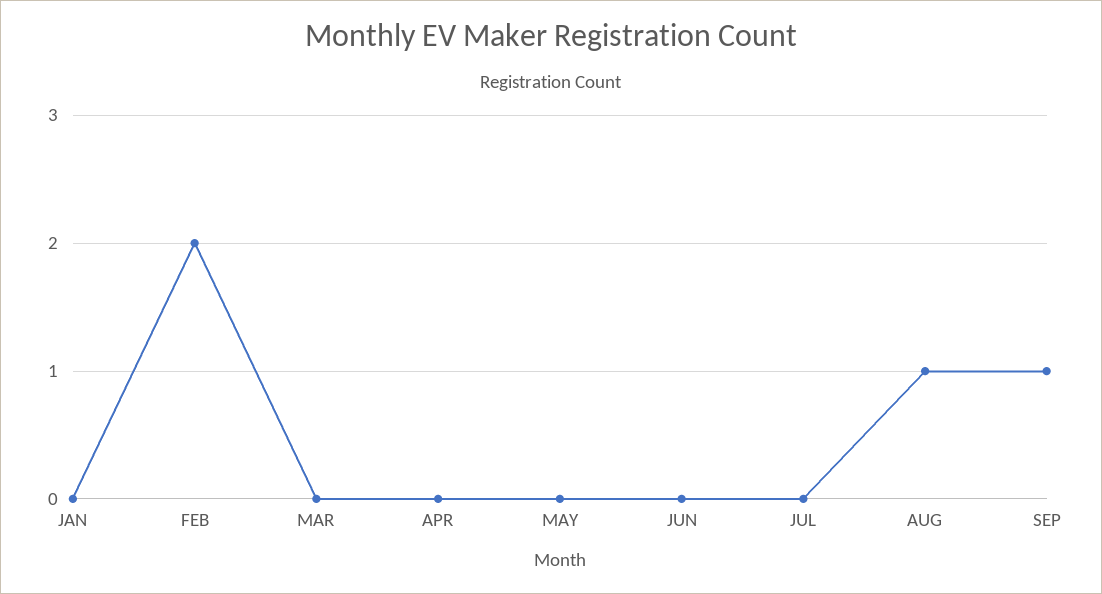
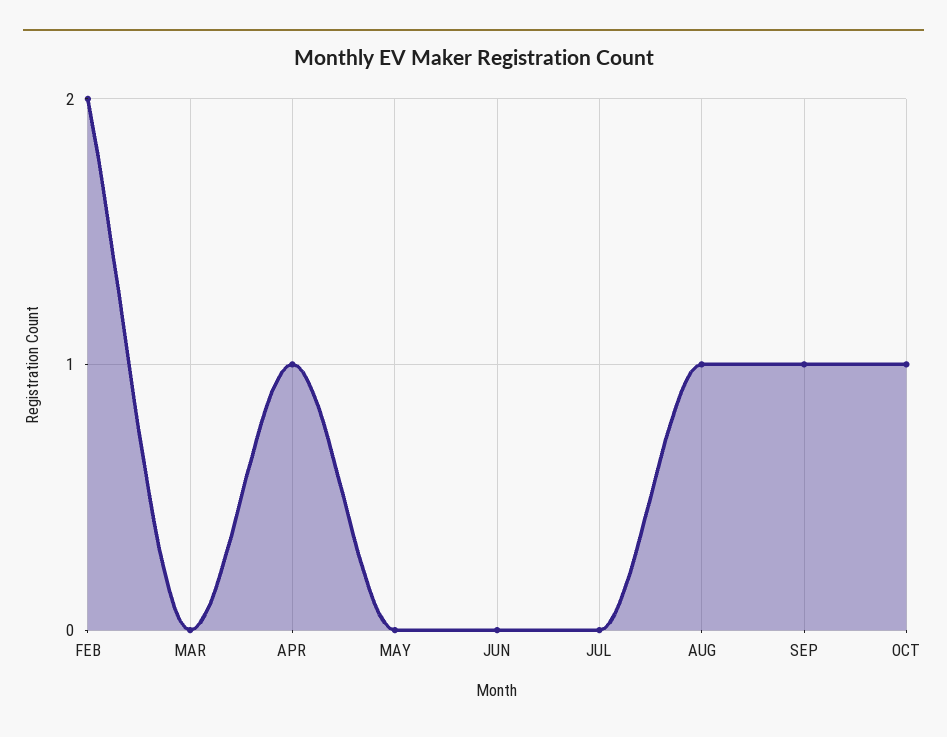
JAN: 0 -> none
APR: 0 -> 1
OCT: none -> 1

